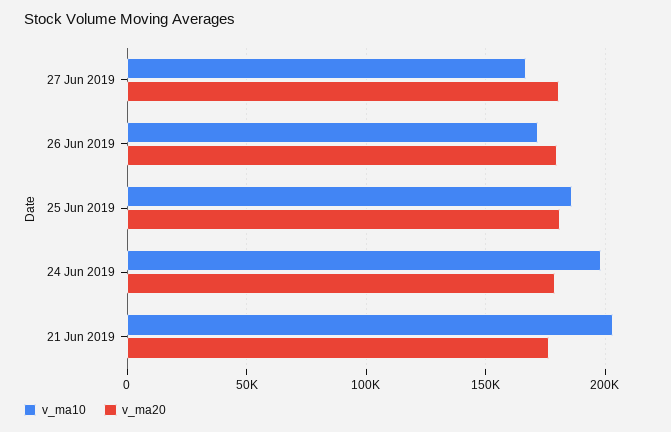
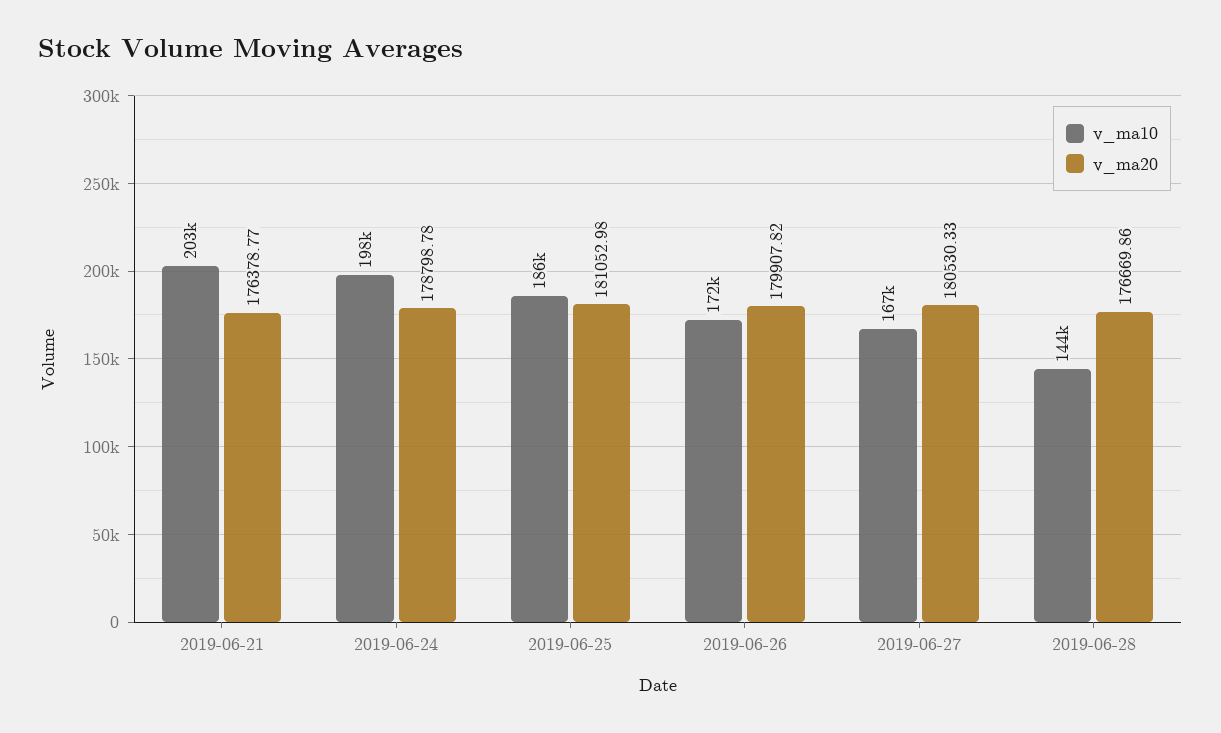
v_ma10, 2019-06-28: none -> 144000
v_ma20, 2019-06-28: none -> 176669.86

